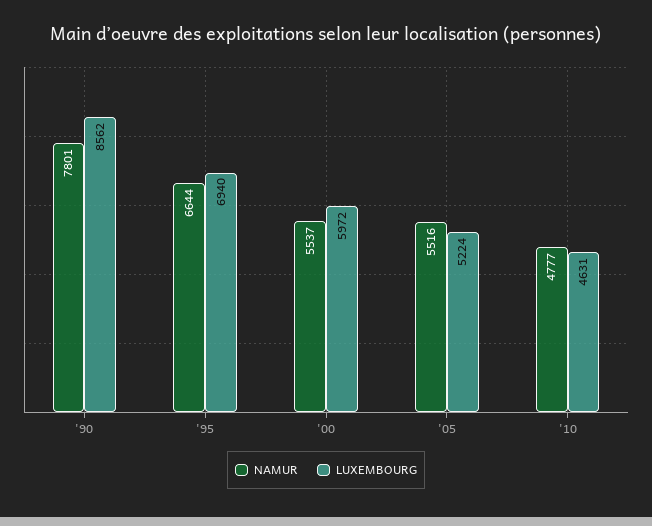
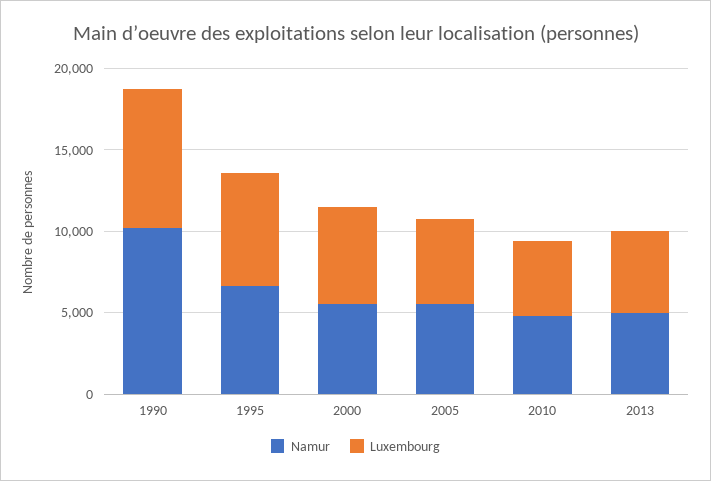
NAMUR, '90: 7801 -> 10000
NAMUR, 2013: none -> 5000
LUXEMBOURG, 2013: none -> 5000

